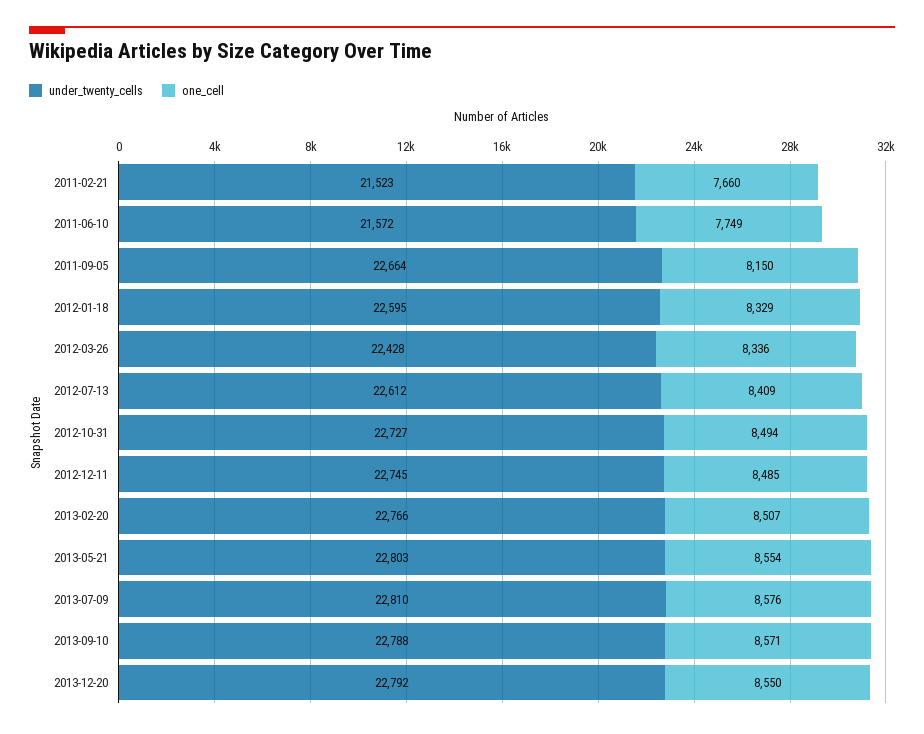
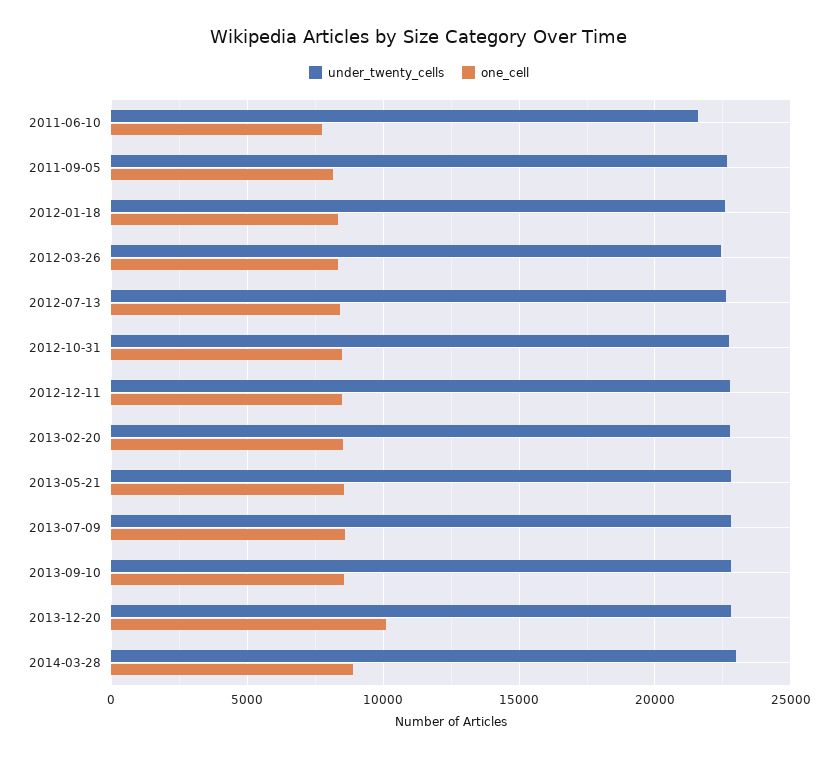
under_twenty_cells, 2011-02-21: 21523 -> none
one_cell, 2011-02-21: 7660 -> none
one_cell, 2013-12-20: 8550 -> 10000
under_twenty_cells, 2014-03-28: none -> 23000
one_cell, 2014-03-28: none -> 9000

